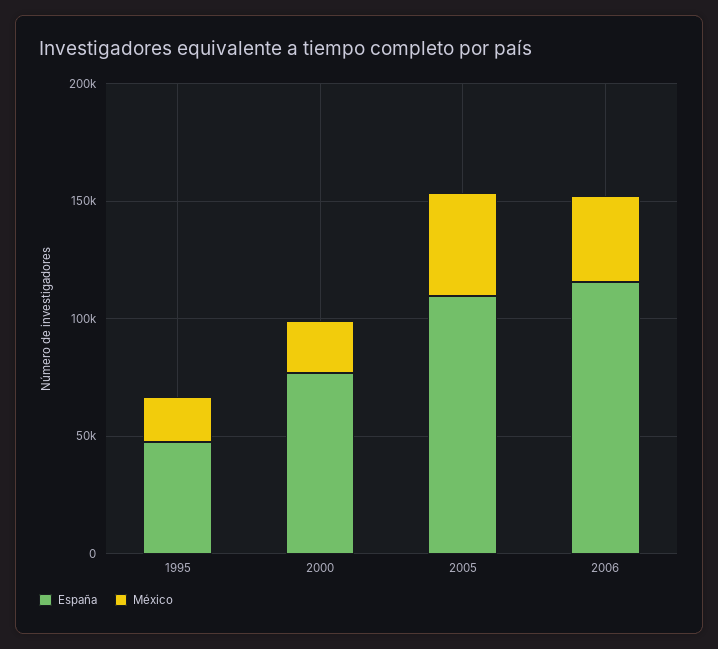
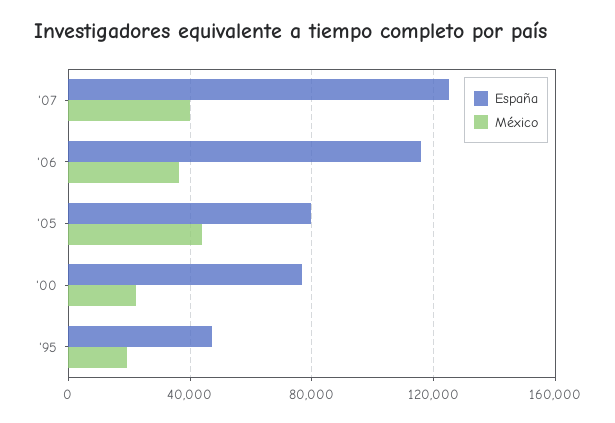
España, 2005: 110000 -> 80000
España, '07: none -> 125000
México, '07: none -> 40000

